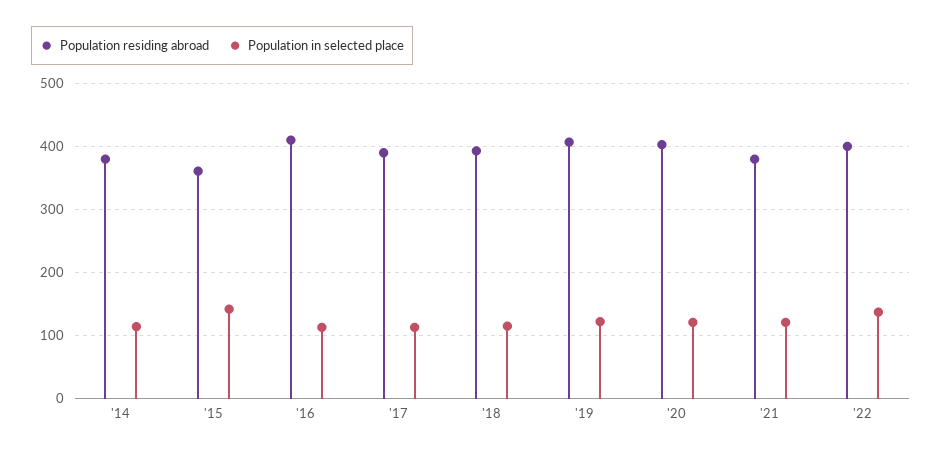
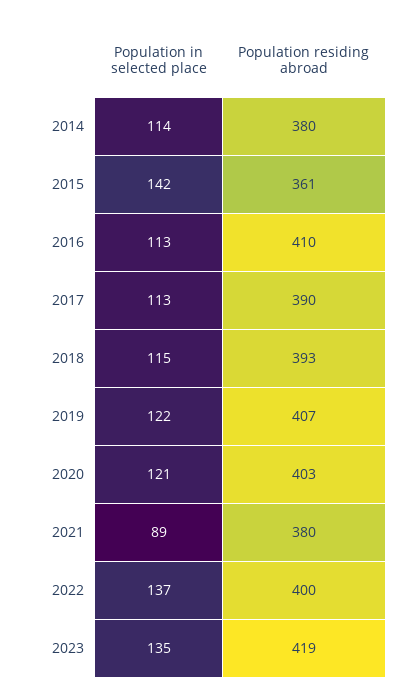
Population in selected place, '21: 120 -> 89
Population in selected place, 2023: none -> 135
Population residing abroad, 2023: none -> 419

